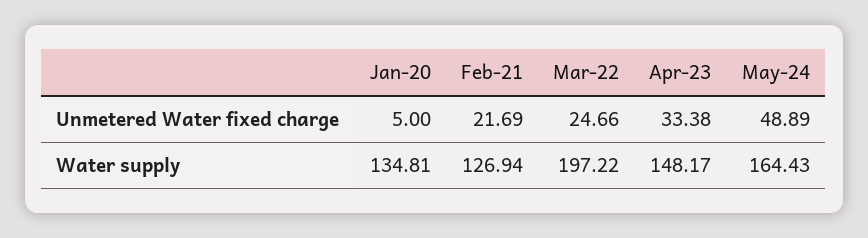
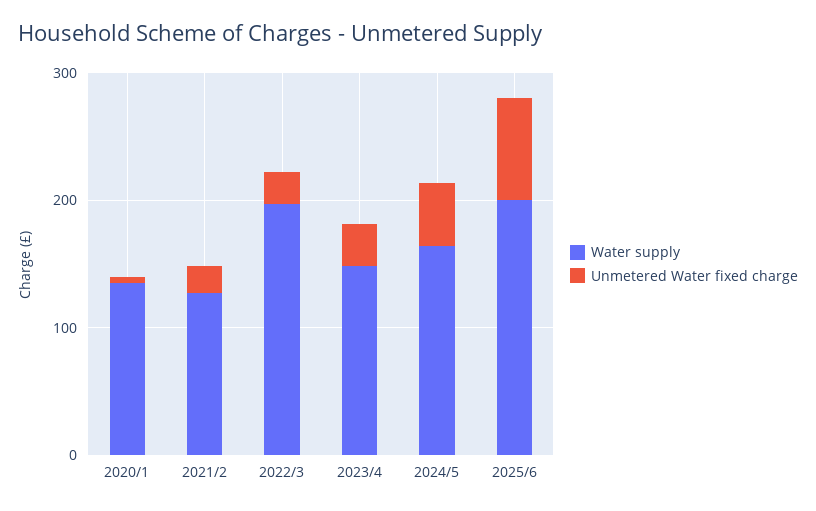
Water supply, 2025/6: none -> 200
Unmetered Water fixed charge, 2025/6: none -> 80

